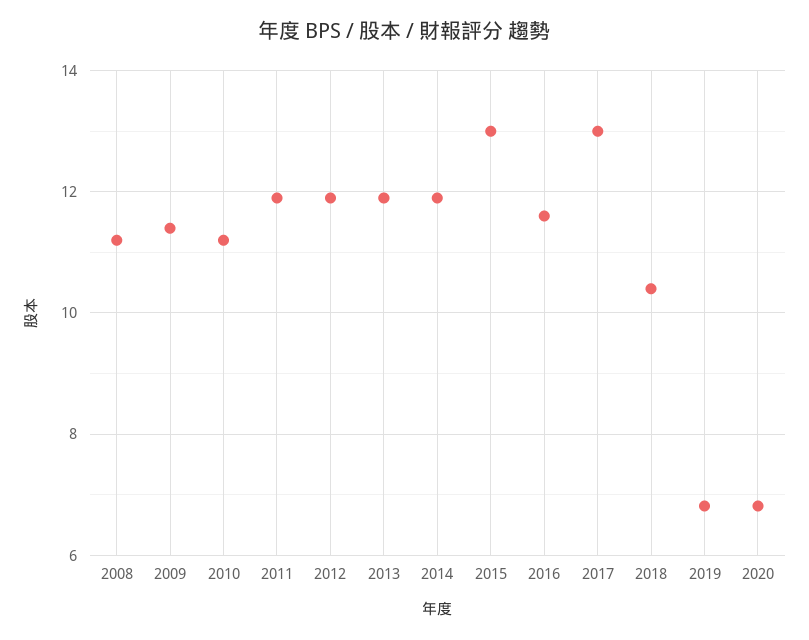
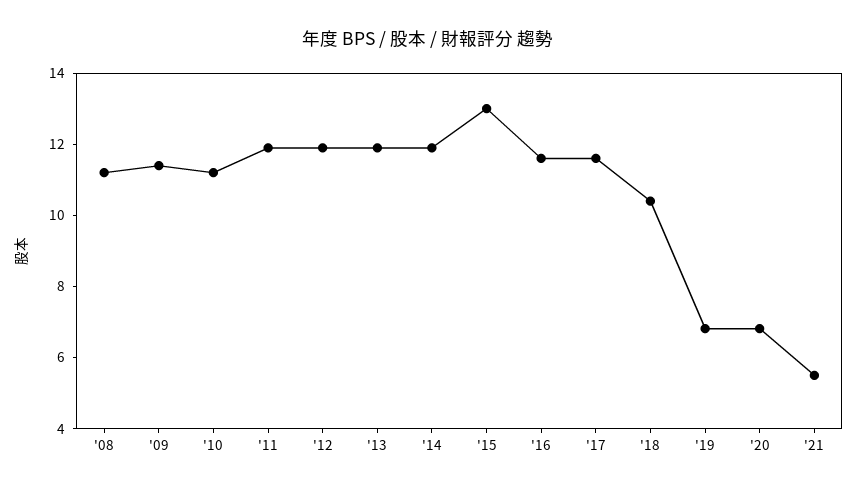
2017: 13 -> 11.5
'21: none -> 5.5

